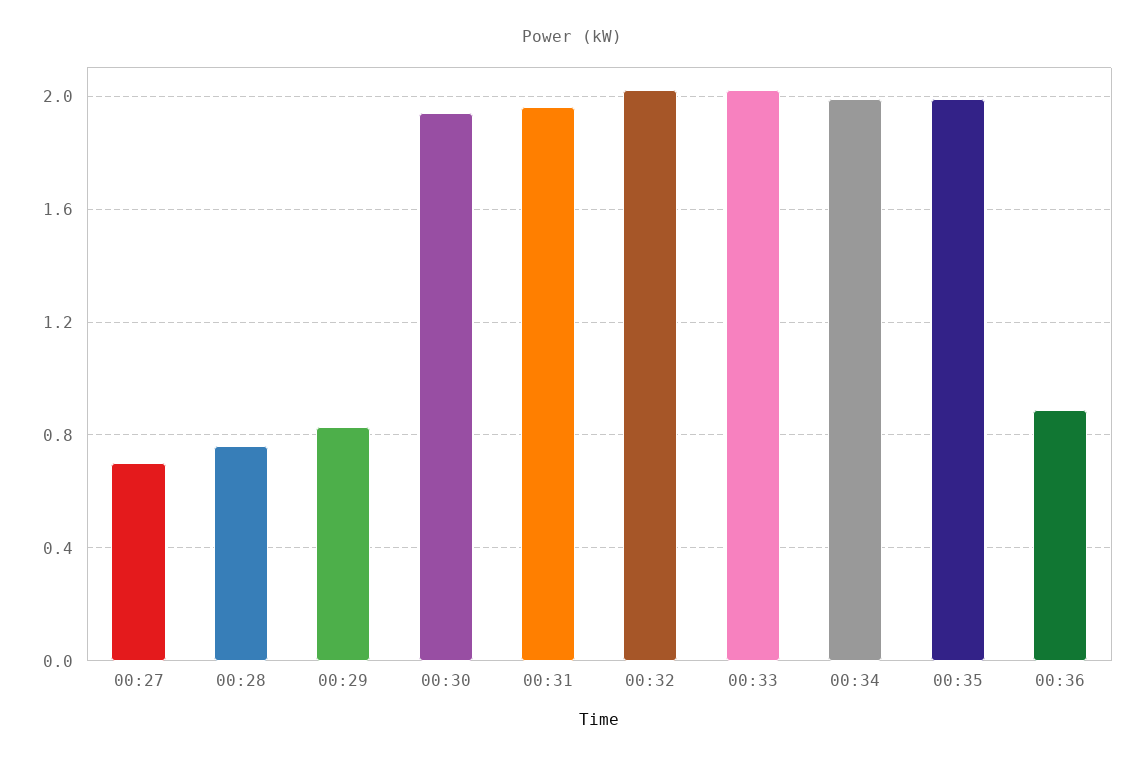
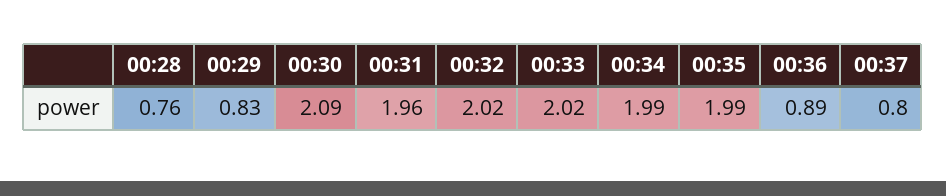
00:27: 0.7 -> none
00:30: 1.95 -> 2.09
00:37: none -> 0.8

